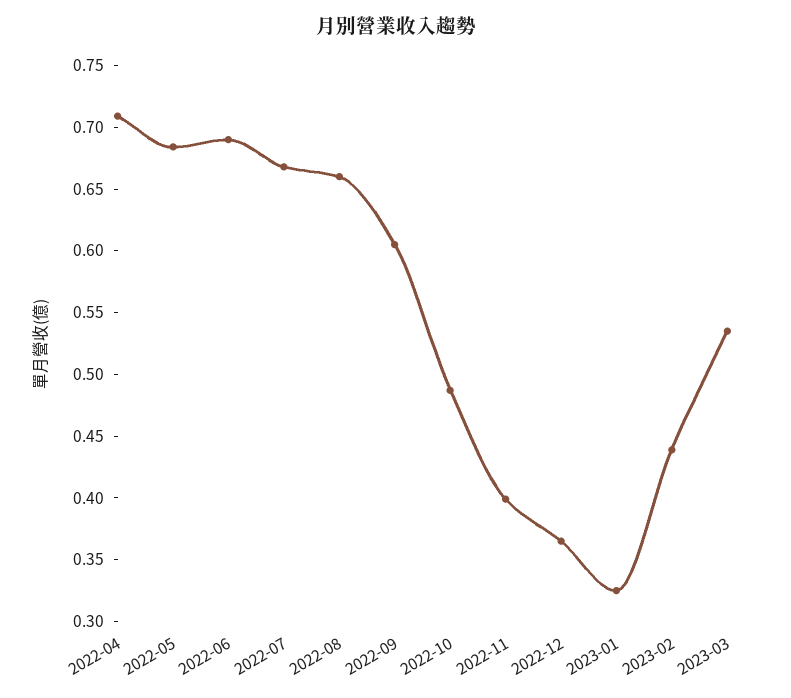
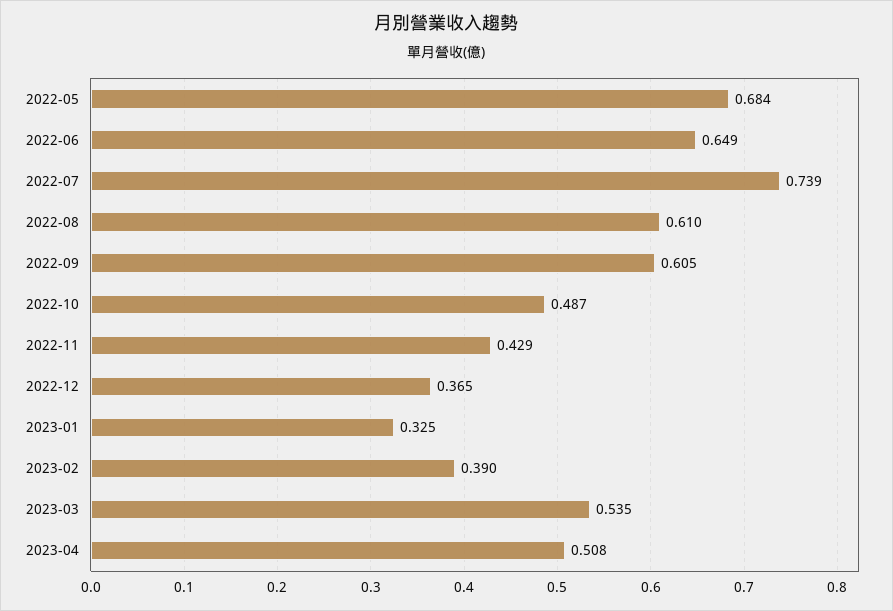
2022-04: 0.71 -> none
2022-06: 0.69 -> 0.649
2022-07: 0.67 -> 0.739
2022-08: 0.66 -> 0.61
2022-11: 0.4 -> 0.429
2023-02: 0.44 -> 0.39
2023-04: none -> 0.508

